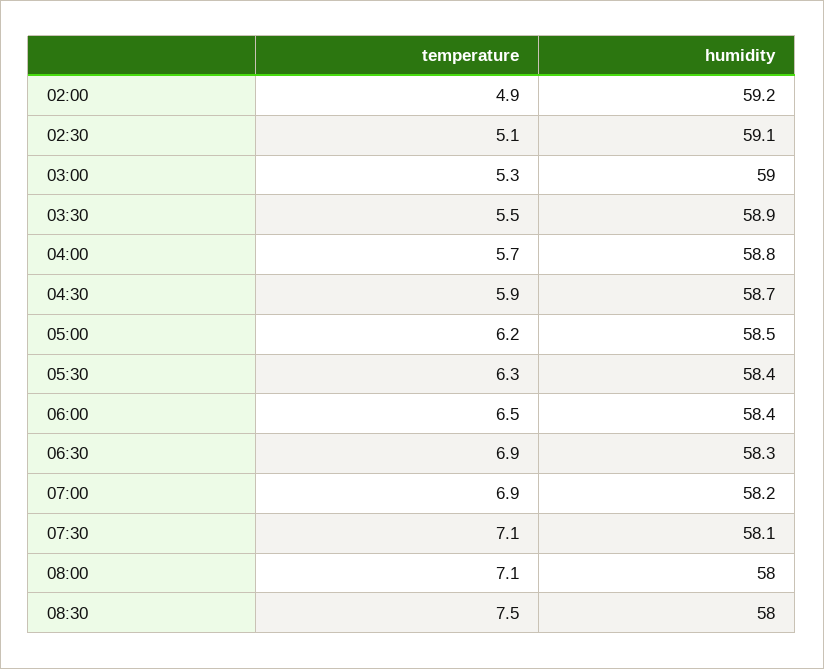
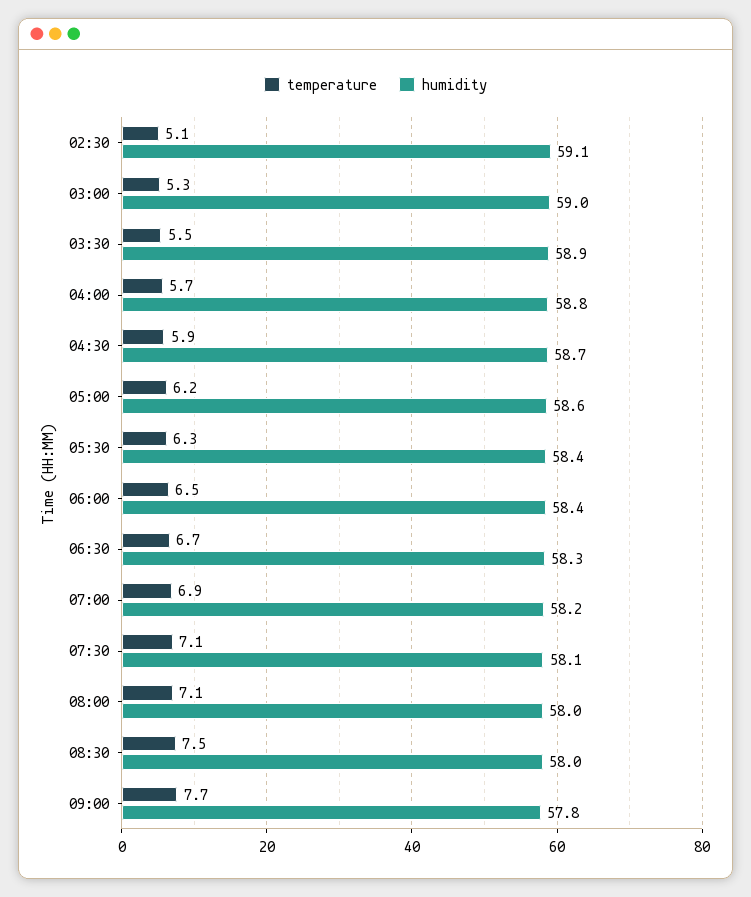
temperature, 02:00: 4.9 -> none
humidity, 02:00: 59.2 -> none
humidity, 05:00: 58.5 -> 58.6
temperature, 06:30: 6.9 -> 6.7
temperature, 09:00: none -> 7.7
humidity, 09:00: none -> 57.8

